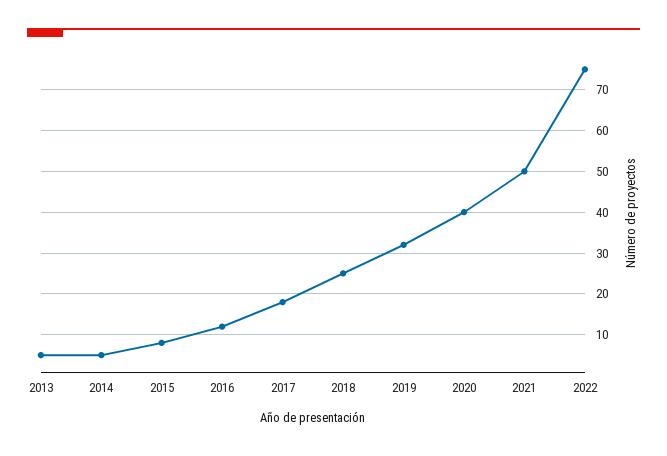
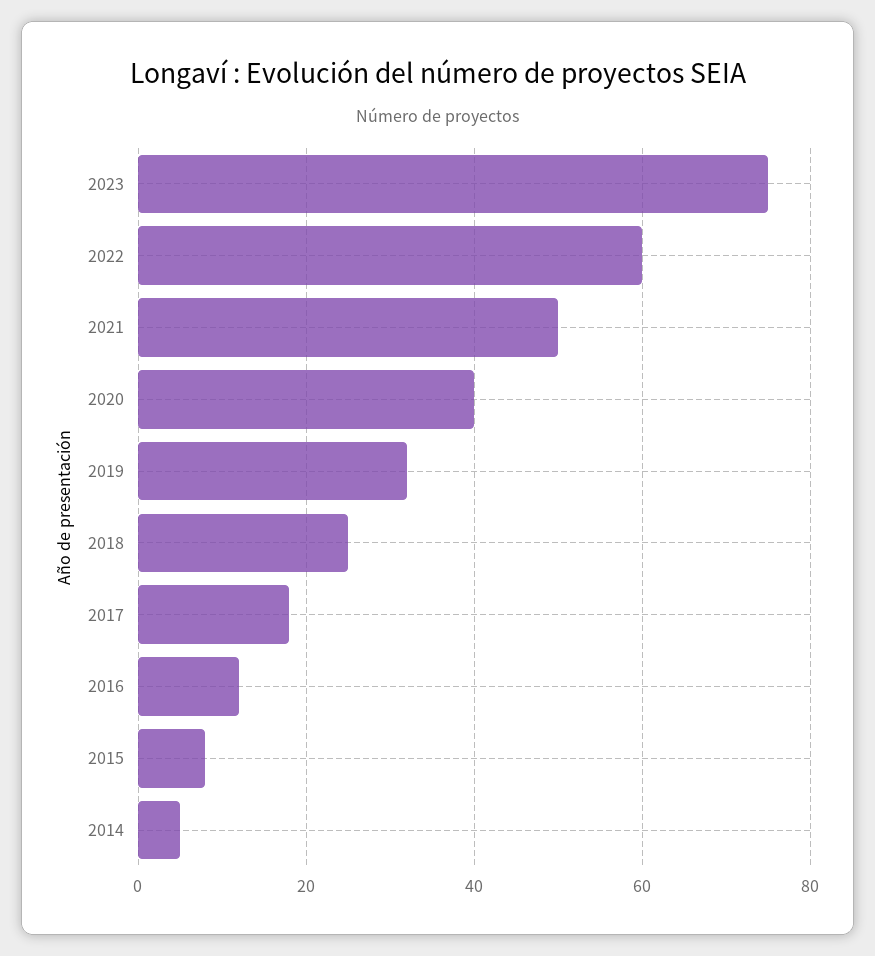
2013: 5 -> none
2022: 75 -> 60
2023: none -> 75

